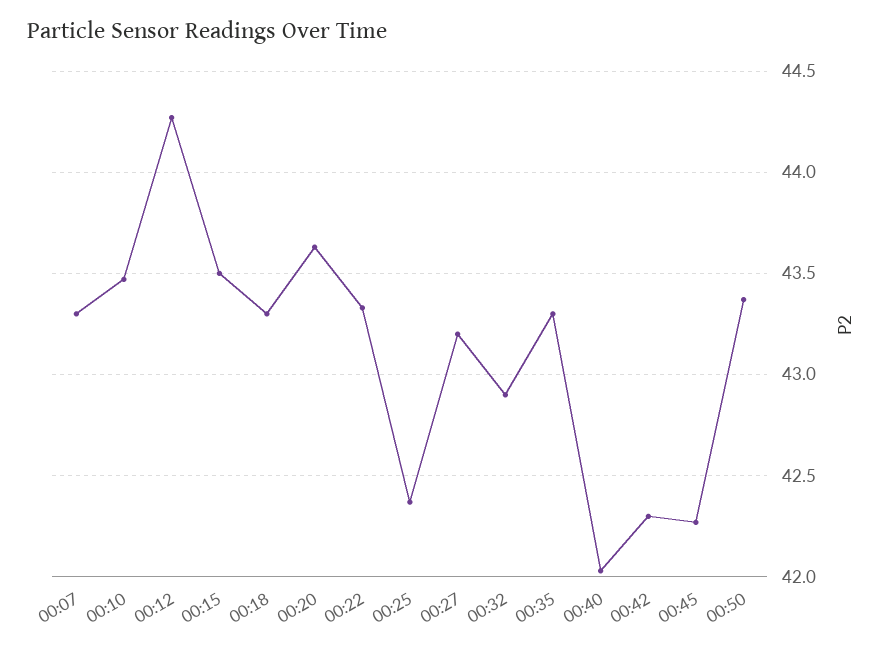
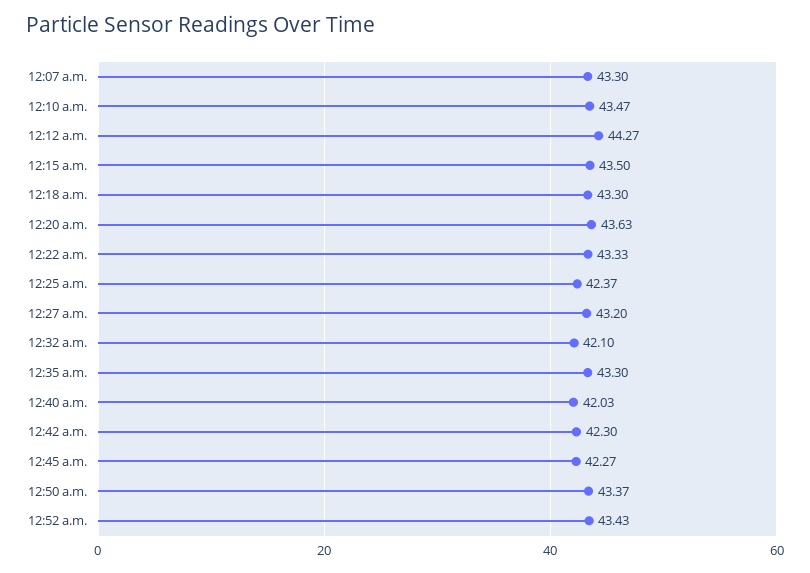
00:32: 42.9 -> 42.1
12:52 a.m.: none -> 43.43

